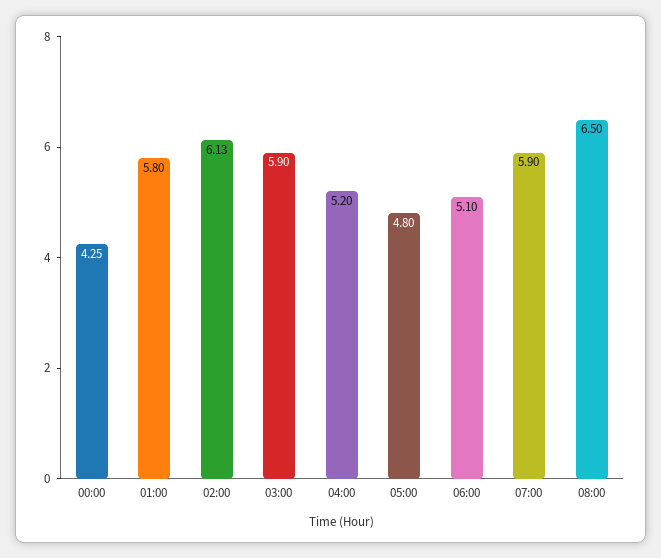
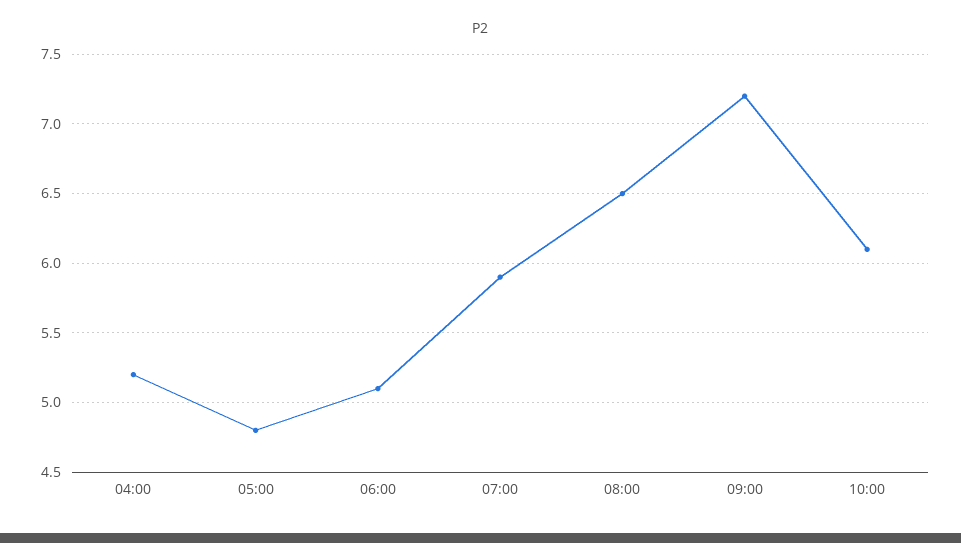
00:00: 4.25 -> none
01:00: 5.8 -> none
02:00: 6.13 -> none
03:00: 5.9 -> none
09:00: none -> 7.2
10:00: none -> 6.1

